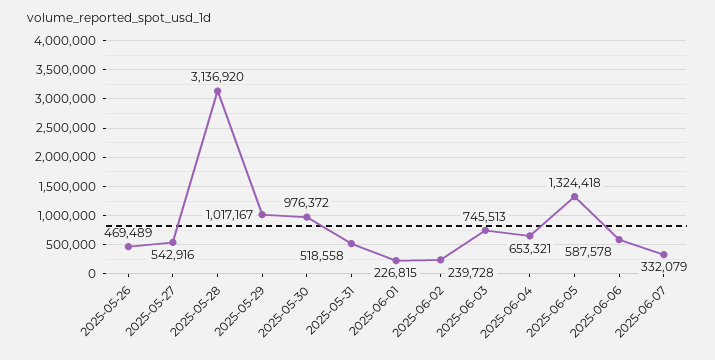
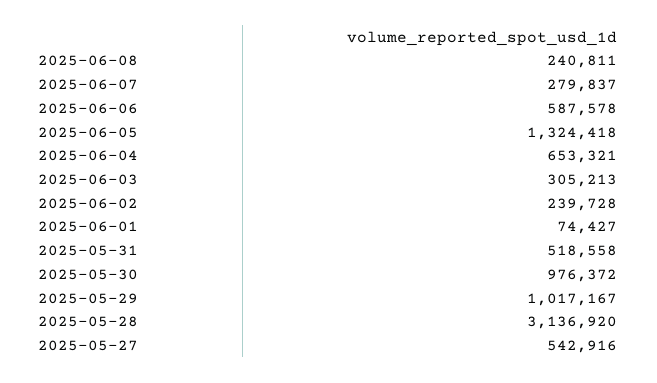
2025-05-26: 469489 -> none
2025-06-01: 226815 -> 74427
2025-06-03: 745513 -> 305213
2025-06-07: 332079 -> 279837
2025-06-08: none -> 240811

